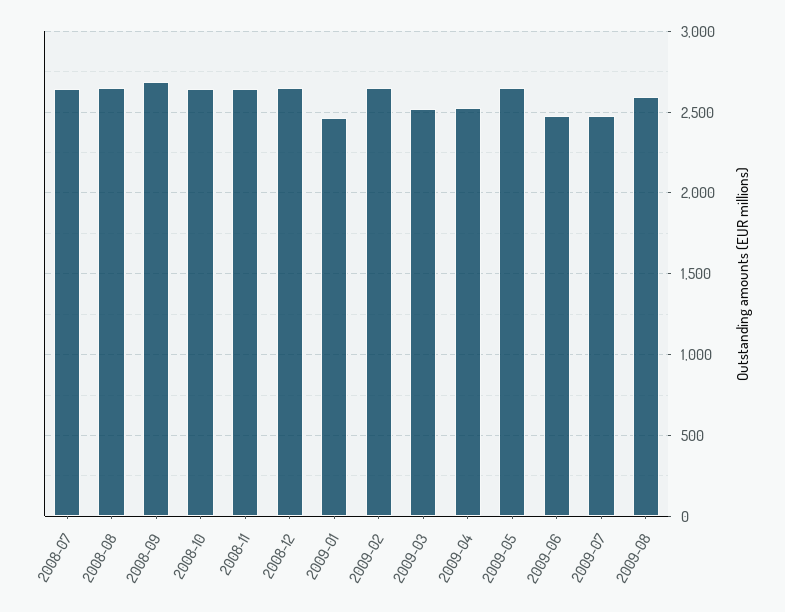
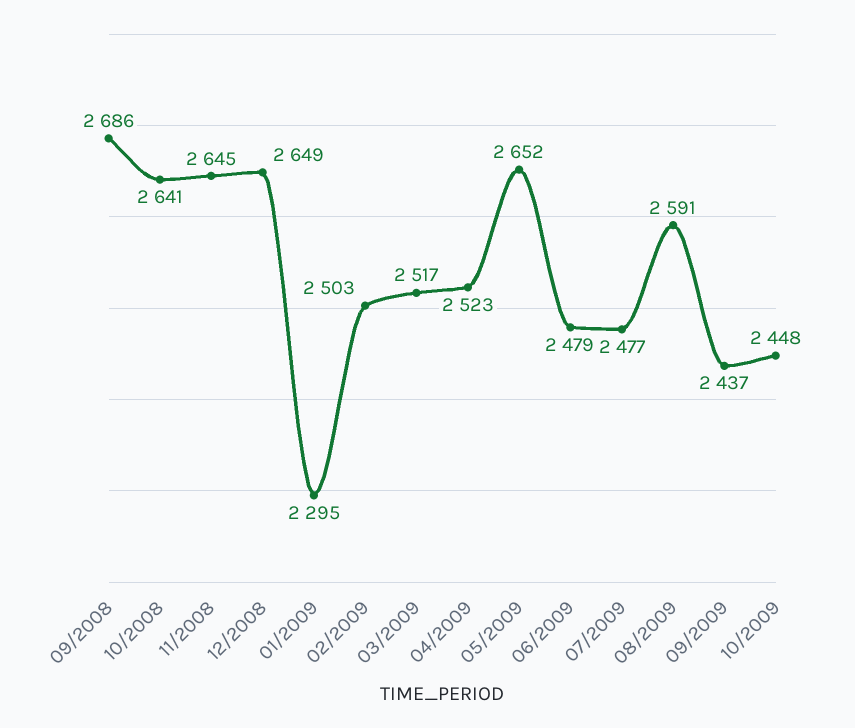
2008-07: 2650 -> none
2008-08: 2650 -> none
2009-01: 2450 -> 2295
2009-02: 2650 -> 2503
09/2009: none -> 2437
10/2009: none -> 2448

